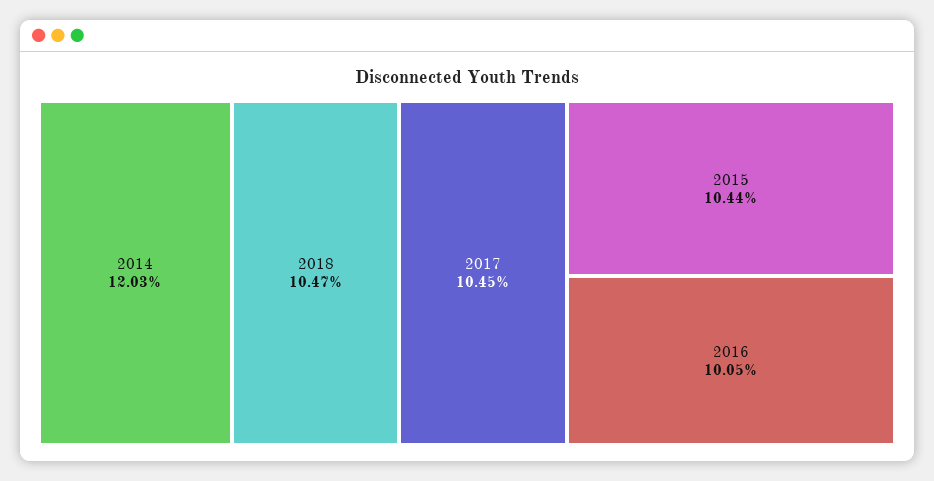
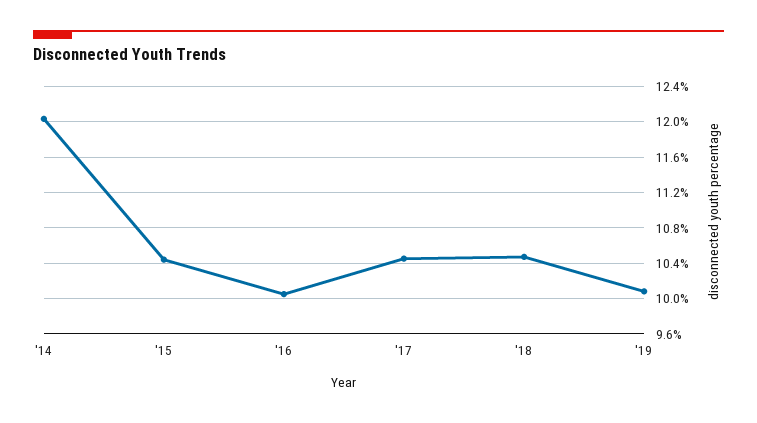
'19: none -> 10.1

